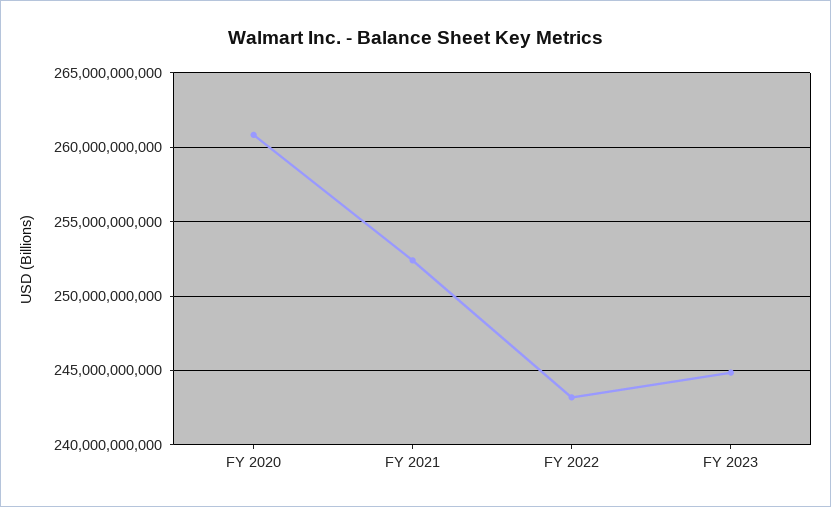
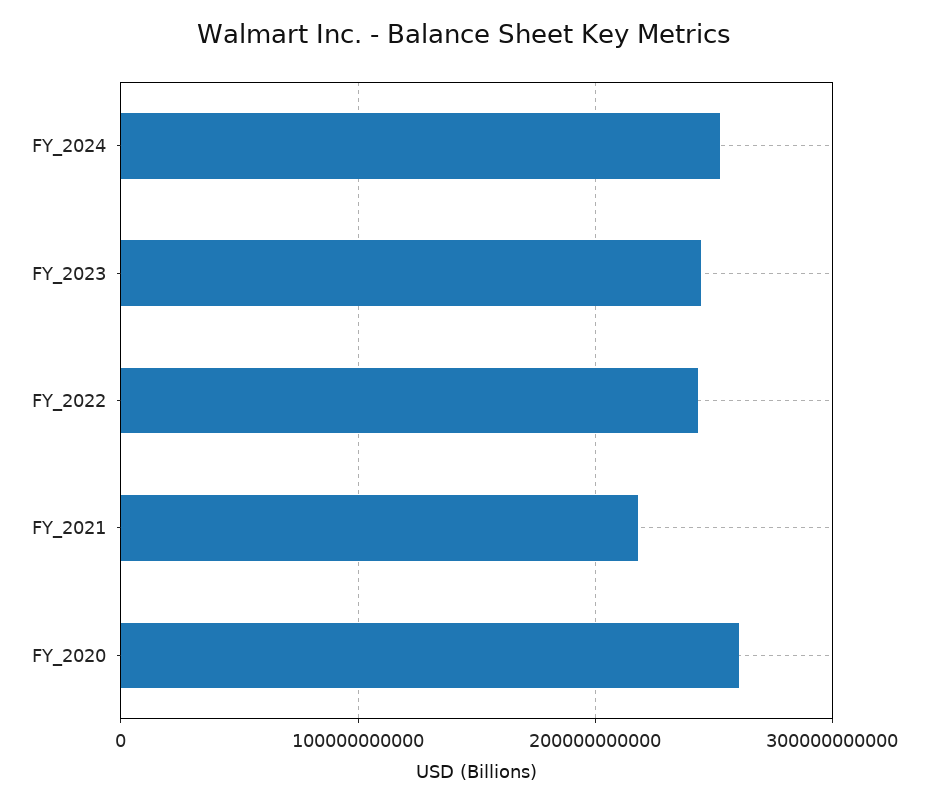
FY 2021: 252500000000 -> 220000000000
FY_2024: none -> 250000000000

